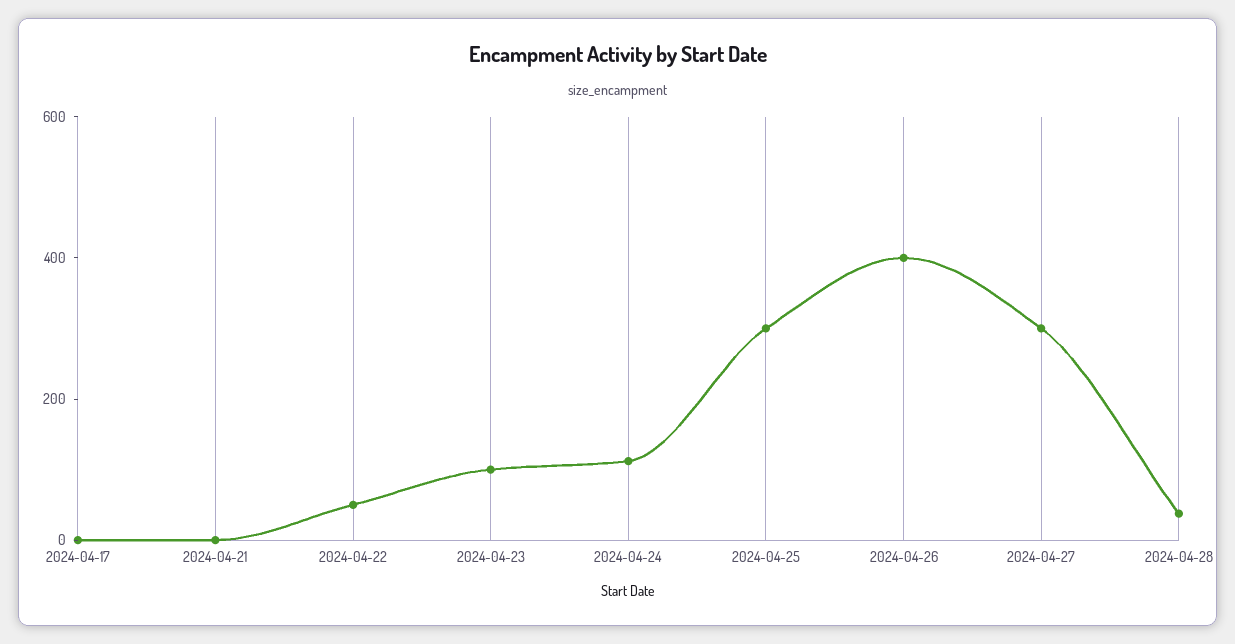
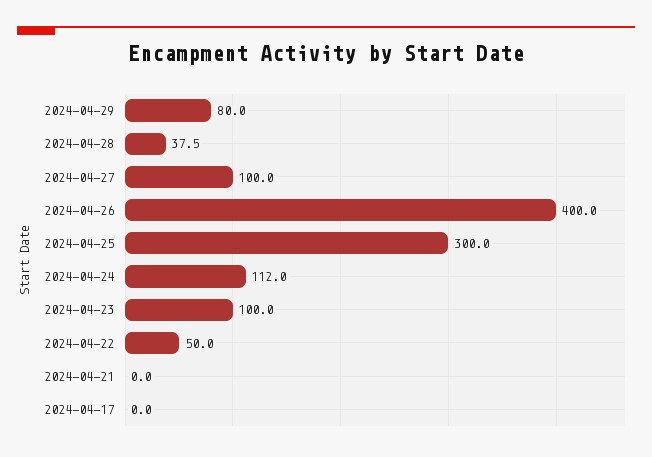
2024-04-27: 300 -> 100
2024-04-29: none -> 80

